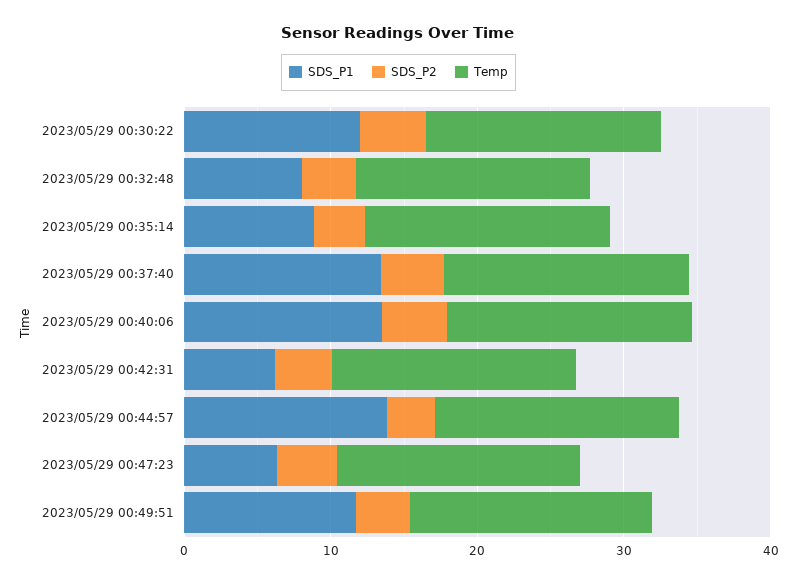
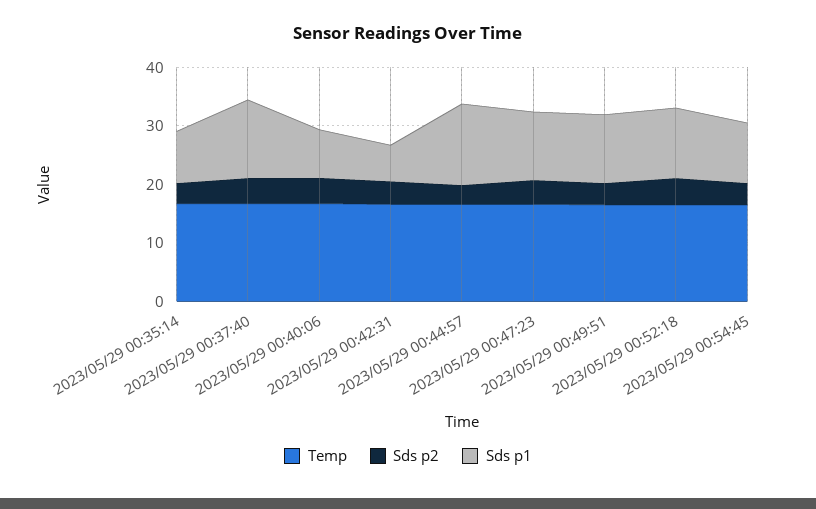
SDS_P1, 2023/05/29 00:30:22: 12 -> none
SDS_P2, 2023/05/29 00:30:22: 4 -> none
Temp, 2023/05/29 00:30:22: 16 -> none
SDS_P1, 2023/05/29 00:32:48: 8 -> none
SDS_P2, 2023/05/29 00:32:48: 4 -> none
Temp, 2023/05/29 00:32:48: 16 -> none
SDS_P1, 2023/05/29 00:40:06: 14 -> 8
SDS_P1, 2023/05/29 00:47:23: 6 -> 12
Temp, 2023/05/29 00:52:18: none -> 16
SDS_P2, 2023/05/29 00:52:18: none -> 4
SDS_P1, 2023/05/29 00:52:18: none -> 12
Temp, 2023/05/29 00:54:45: none -> 16
SDS_P2, 2023/05/29 00:54:45: none -> 4
SDS_P1, 2023/05/29 00:54:45: none -> 10

